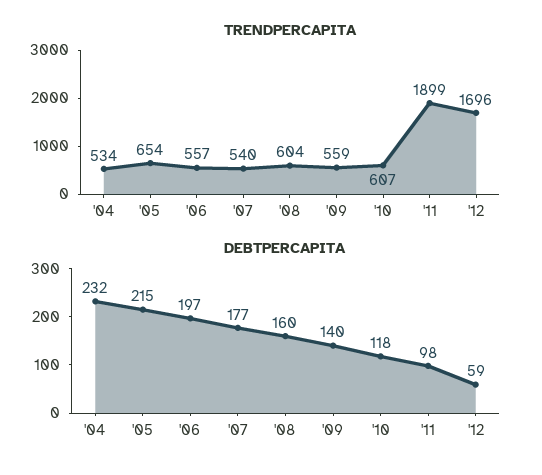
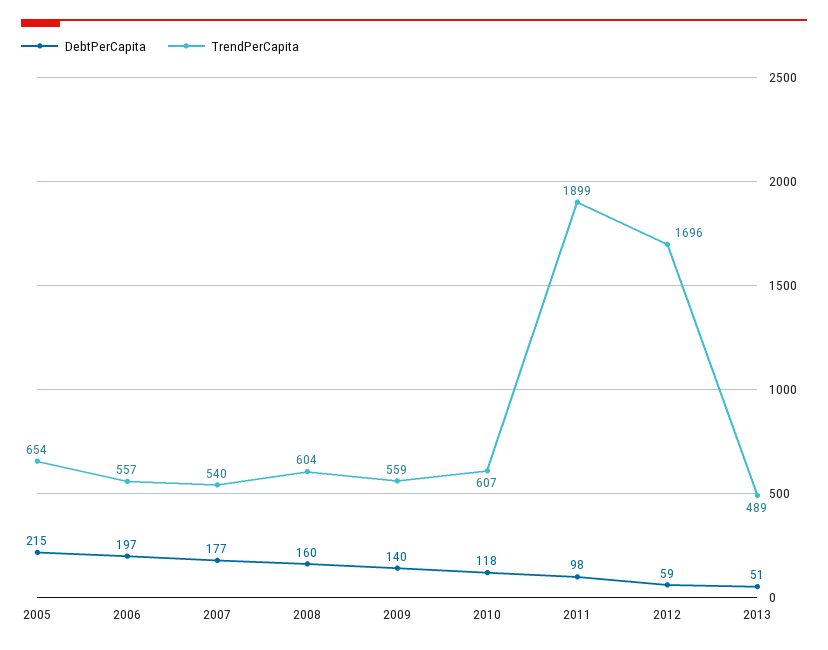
TRENDPERCAPITA, '04: 534 -> none
DEBTPERCAPITA, '04: 232 -> none
DEBTPERCAPITA, 2013: none -> 51
TRENDPERCAPITA, 2013: none -> 489

